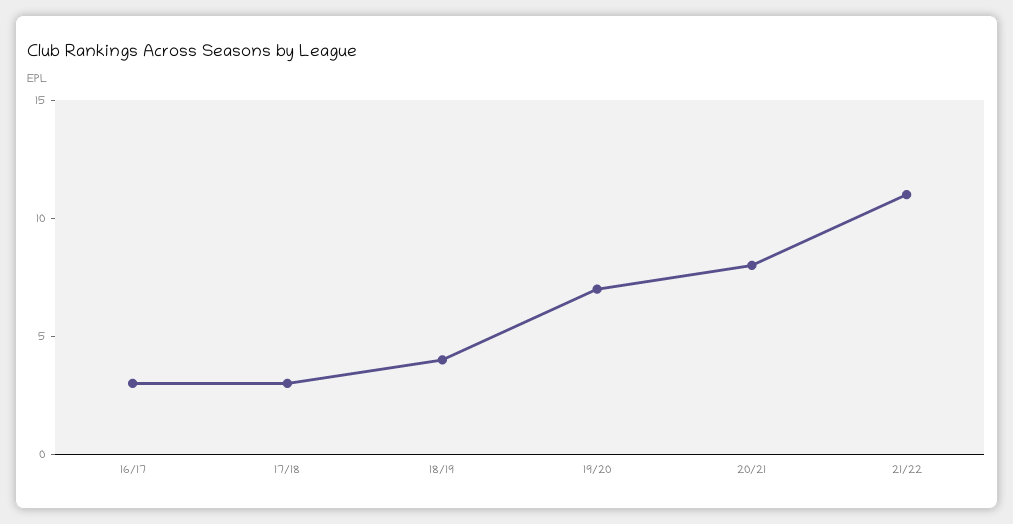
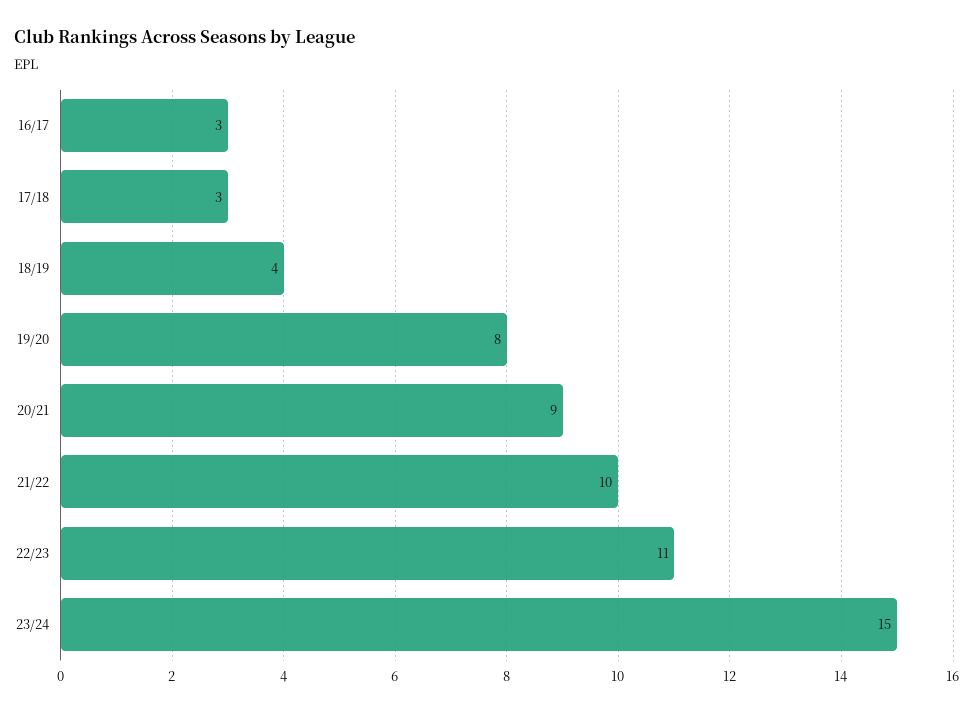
19/20: 7 -> 8
20/21: 8 -> 9
21/22: 11 -> 10
22/23: none -> 11
23/24: none -> 15

